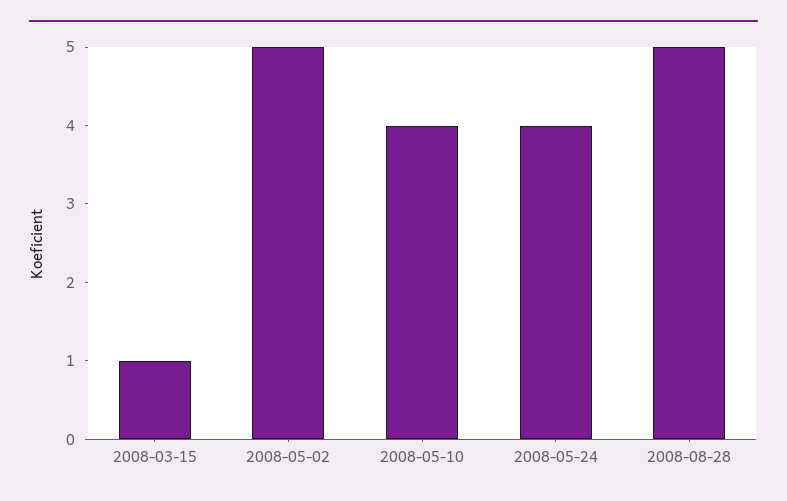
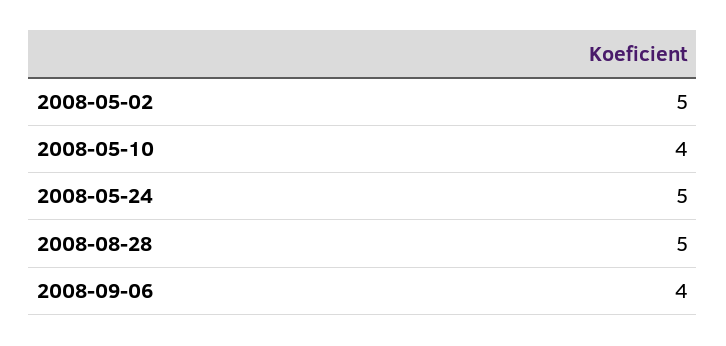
2008-03-15: 1 -> none
2008-05-24: 4 -> 5
2008-09-06: none -> 4

